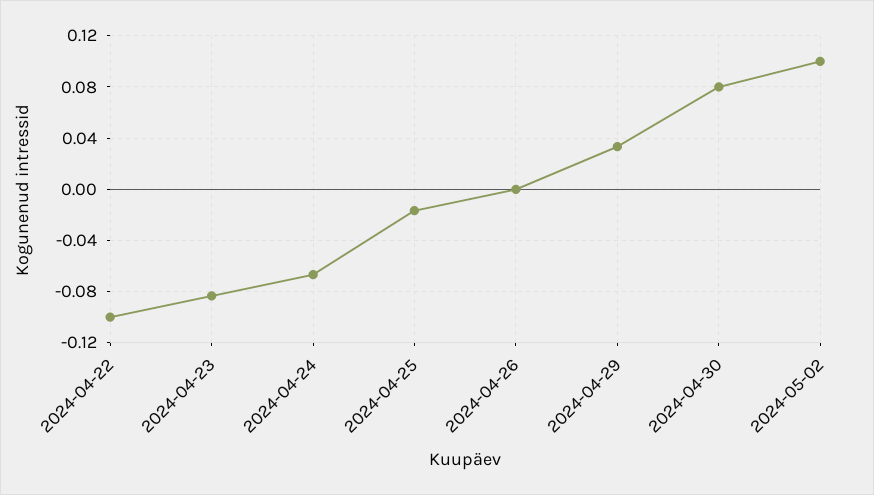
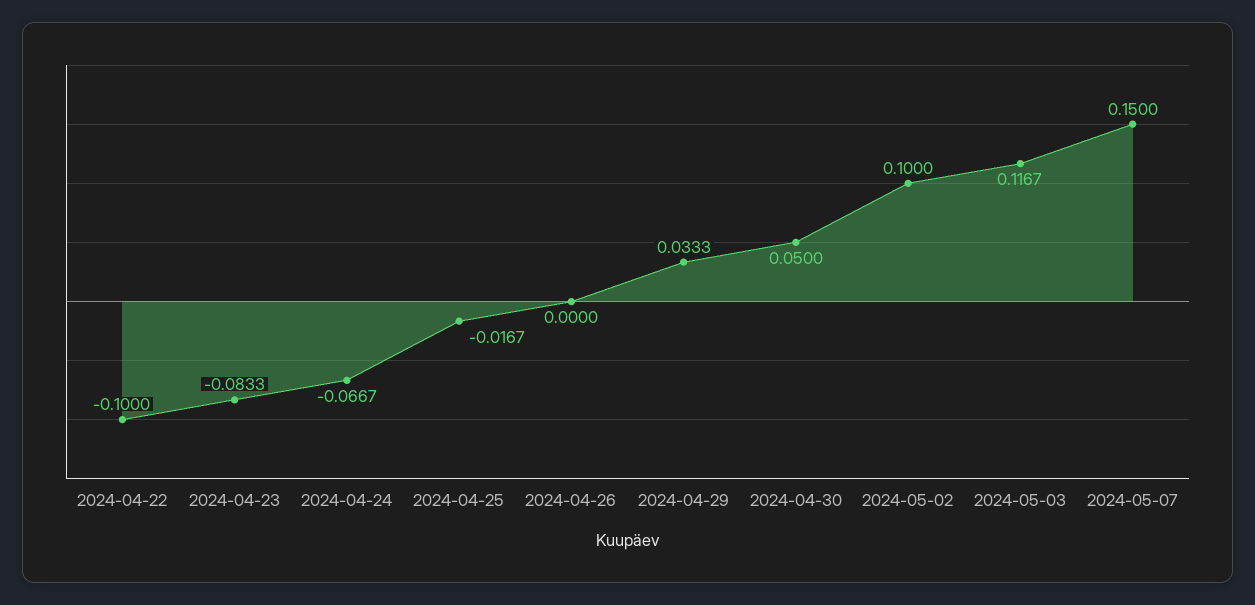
2024-04-30: 0.08 -> 0.05
2024-05-03: none -> 0.1167
2024-05-07: none -> 0.15

